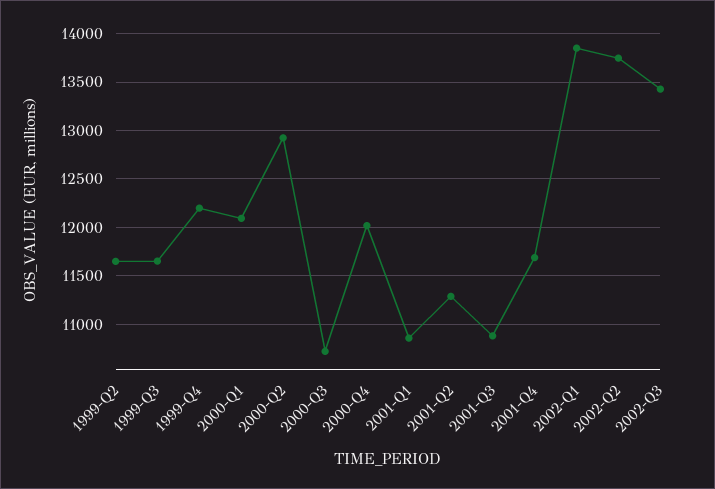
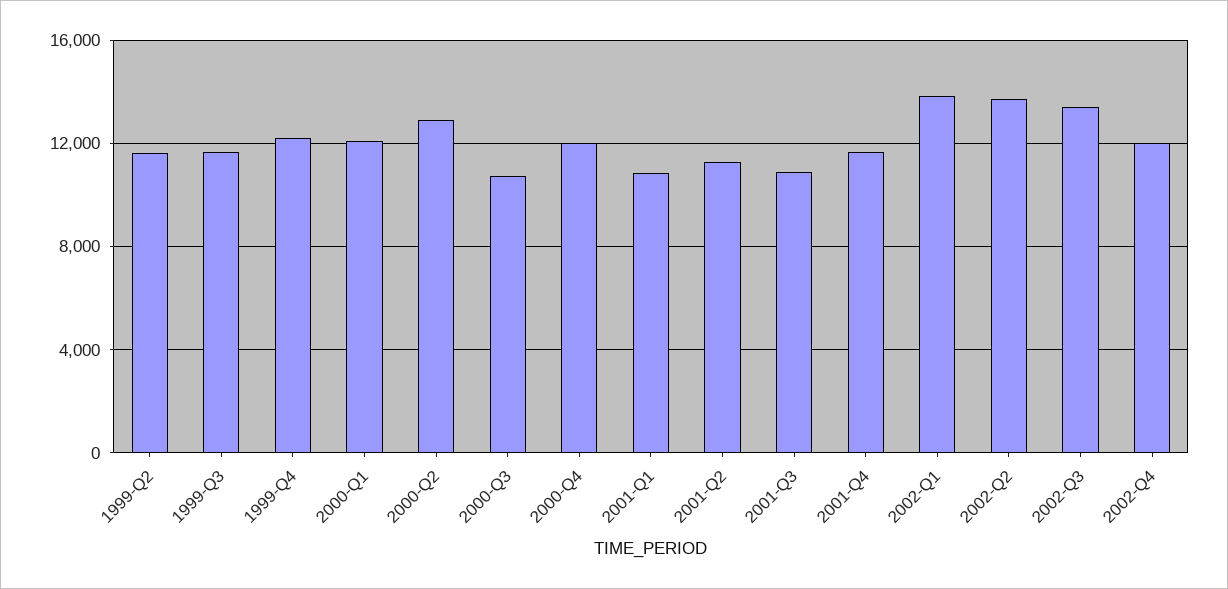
2002-Q4: none -> 12000

